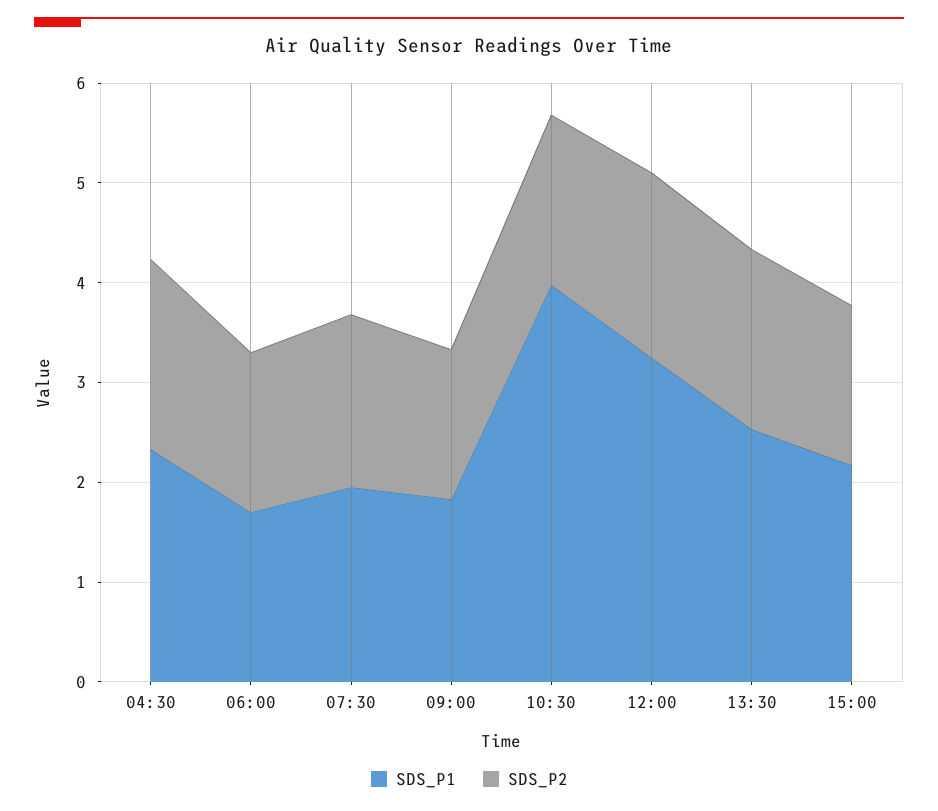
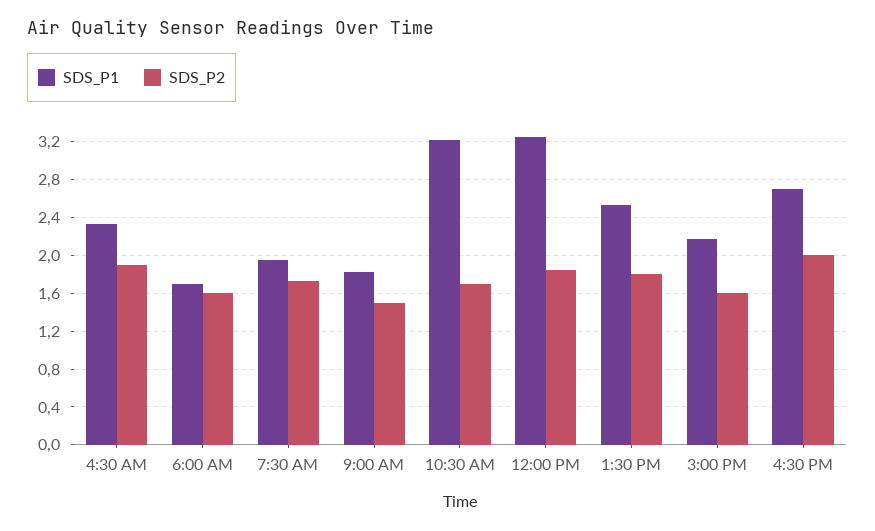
SDS_P1, 10:30: 4 -> 3.2
SDS_P1, 4:30 PM: none -> 2.7
SDS_P2, 4:30 PM: none -> 2

